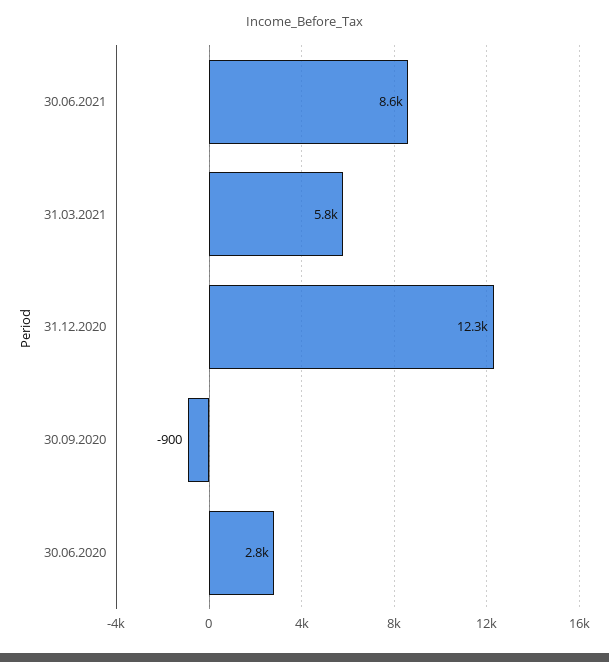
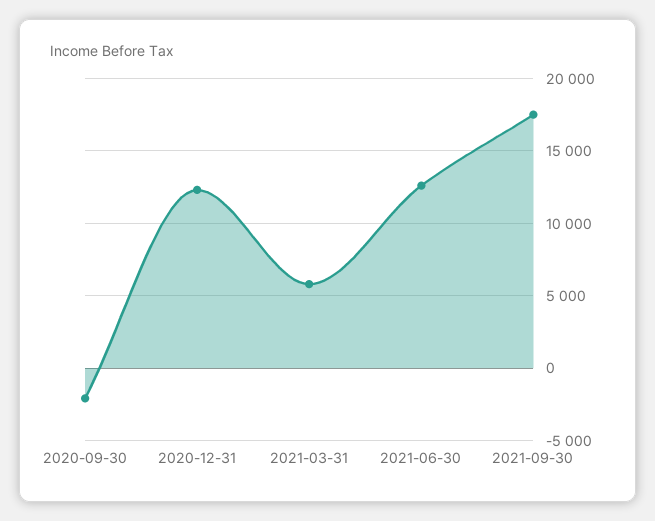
30.06.2021: 8600 -> 12500
30.09.2020: -900 -> -2000
30.06.2020: 2800 -> none
2021-09-30: none -> 17500

